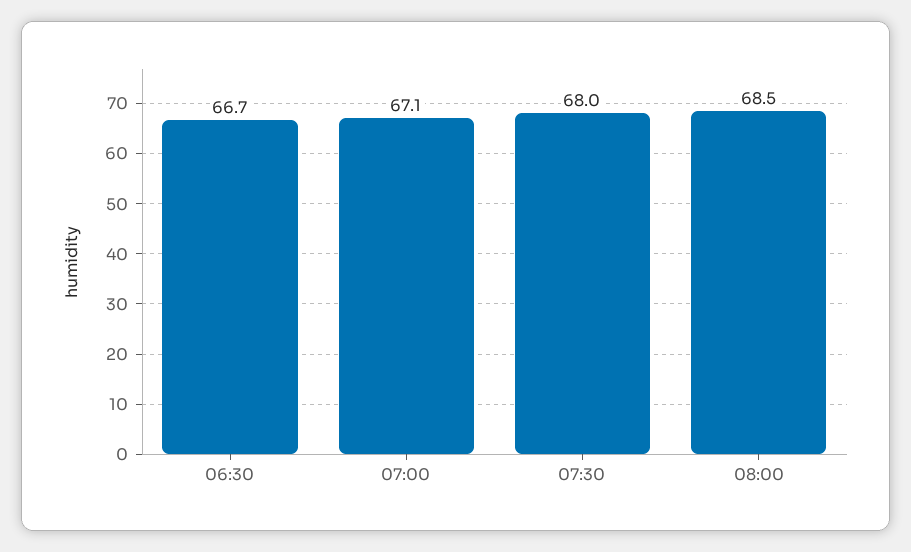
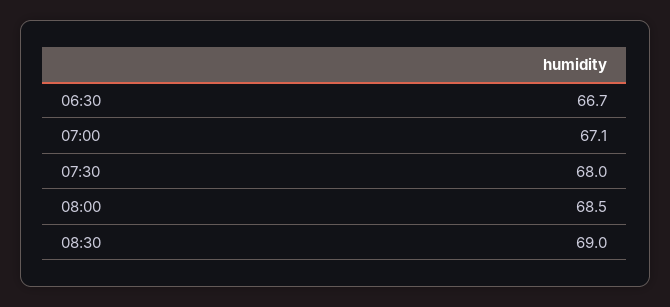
08:30: none -> 69

